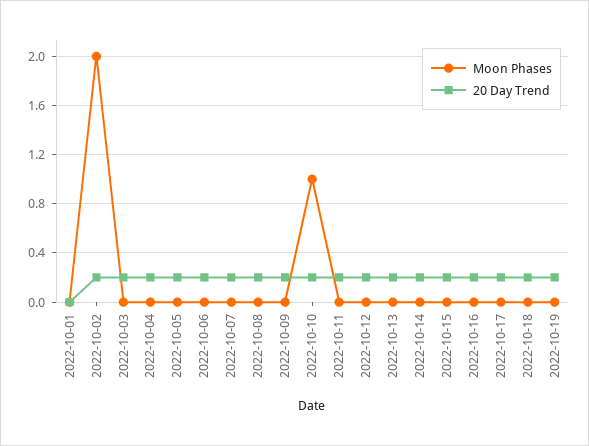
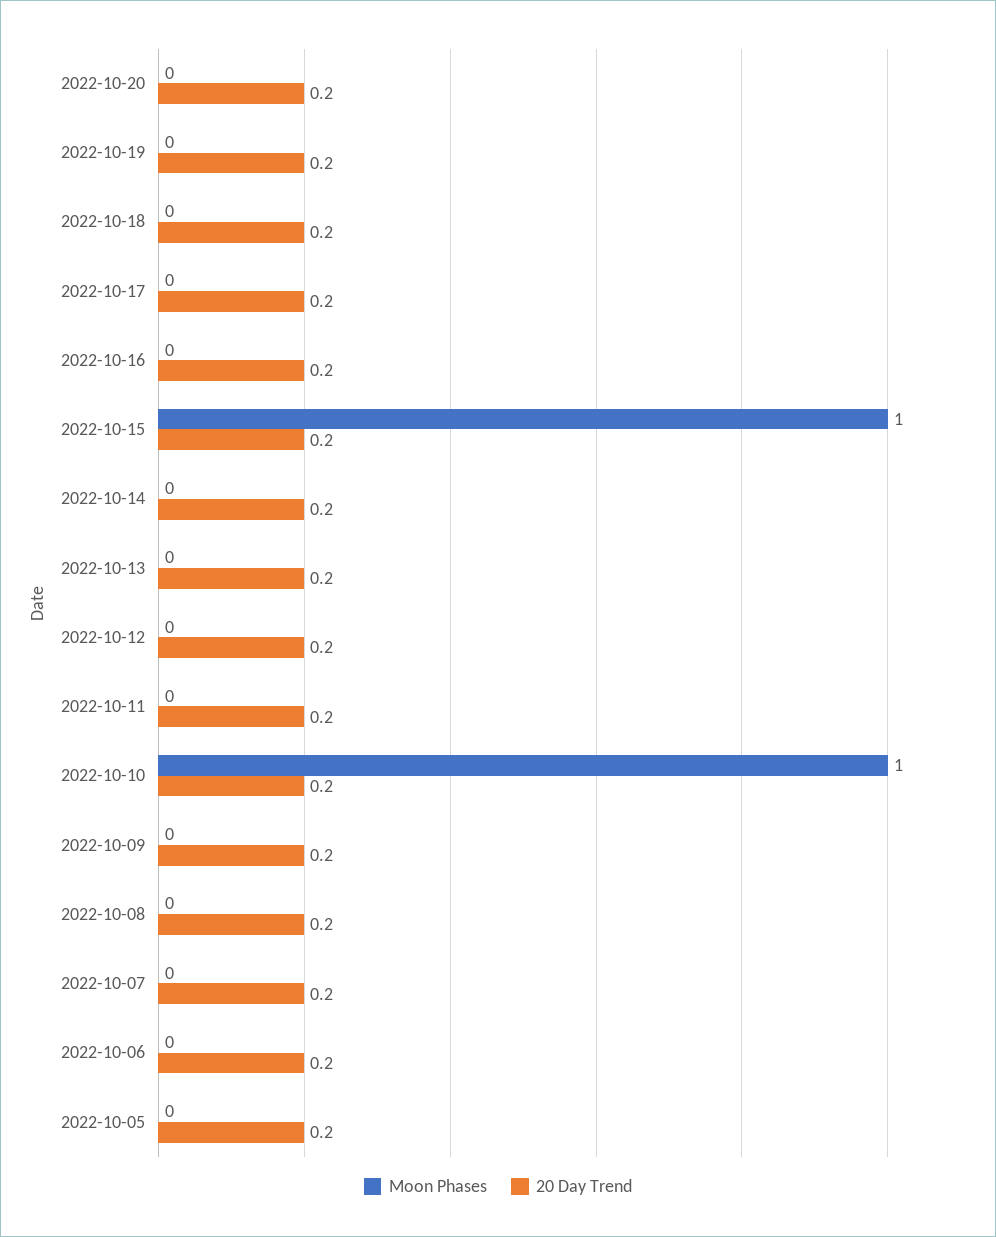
Moon Phases, 2022-10-01: 0 -> none
20 Day Trend, 2022-10-01: 0 -> none
Moon Phases, 2022-10-02: 2 -> none
20 Day Trend, 2022-10-02: 0.2 -> none
Moon Phases, 2022-10-03: 0 -> none
20 Day Trend, 2022-10-03: 0.2 -> none
Moon Phases, 2022-10-04: 0 -> none
20 Day Trend, 2022-10-04: 0.2 -> none
Moon Phases, 2022-10-15: 0 -> 1
Moon Phases, 2022-10-20: none -> 0
20 Day Trend, 2022-10-20: none -> 0.2

